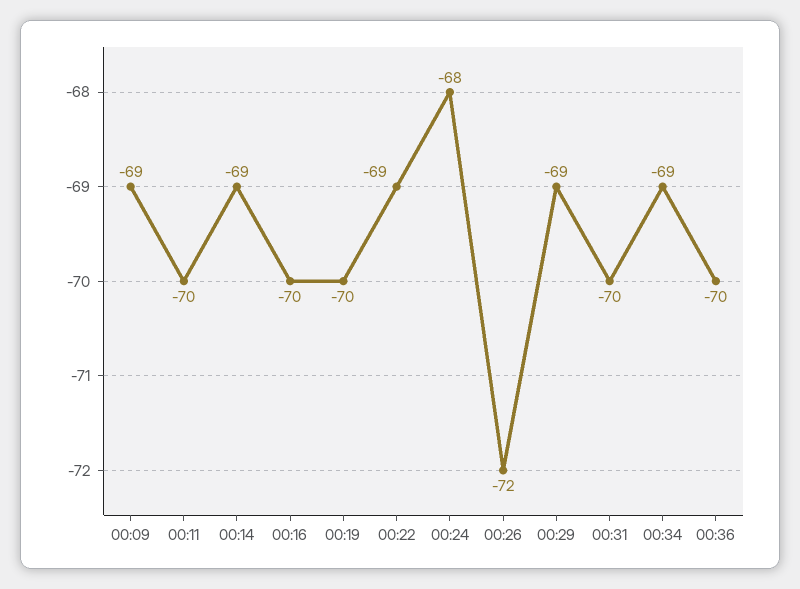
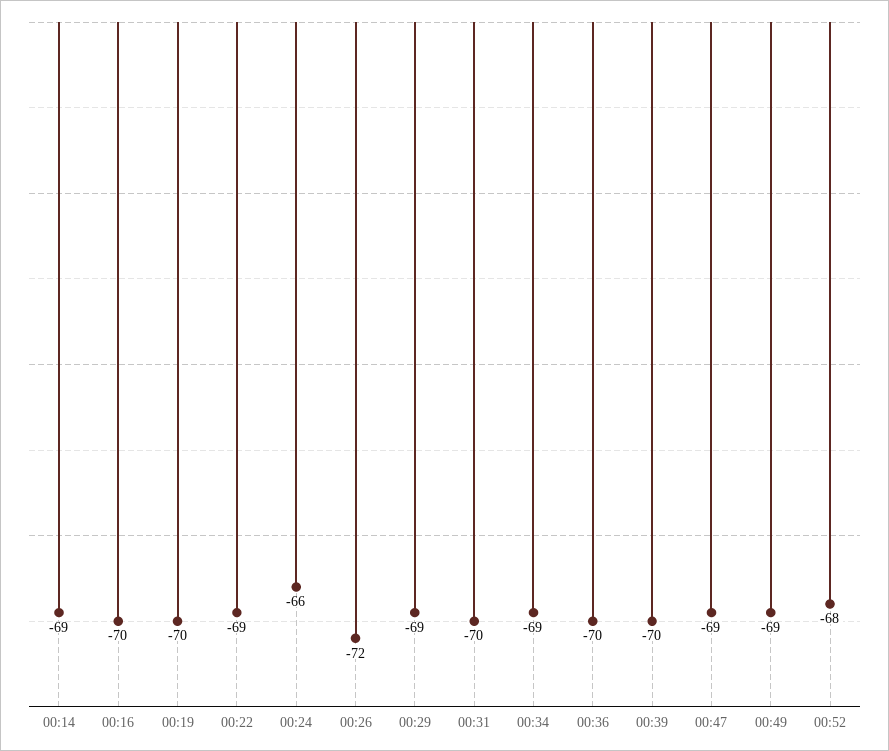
00:09: -69 -> none
00:11: -70 -> none
00:24: -68 -> -66
00:39: none -> -70
00:47: none -> -69
00:49: none -> -69
00:52: none -> -68

